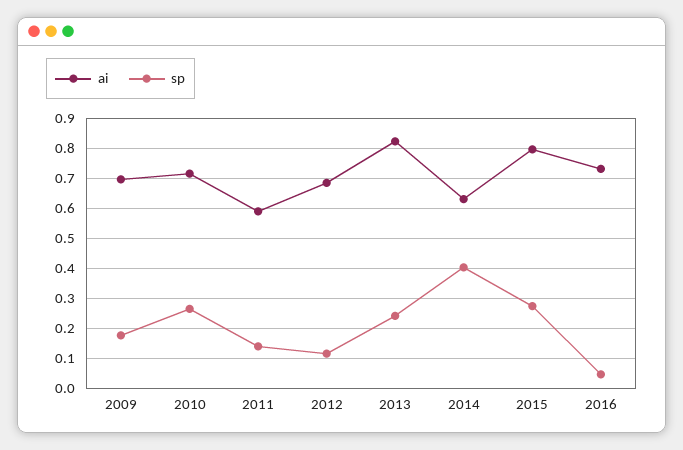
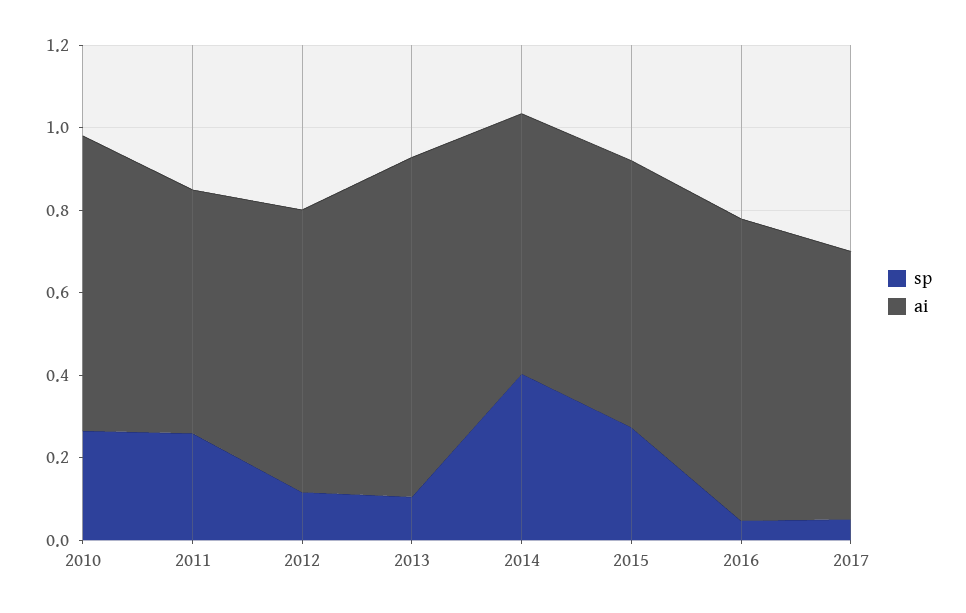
ai, 2009: 0.7 -> none
sp, 2009: 0.18 -> none
sp, 2011: 0.14 -> 0.25
sp, 2013: 0.24 -> 0.1
ai, 2015: 0.8 -> 0.65
sp, 2017: none -> 0.05
ai, 2017: none -> 0.65

